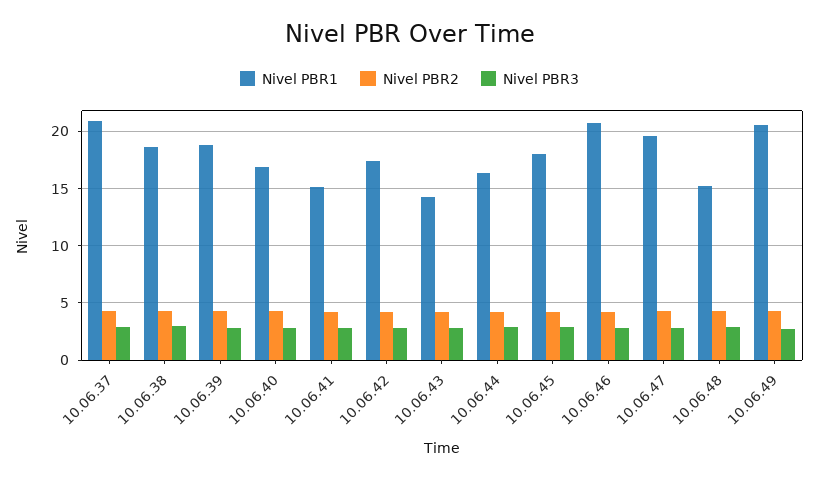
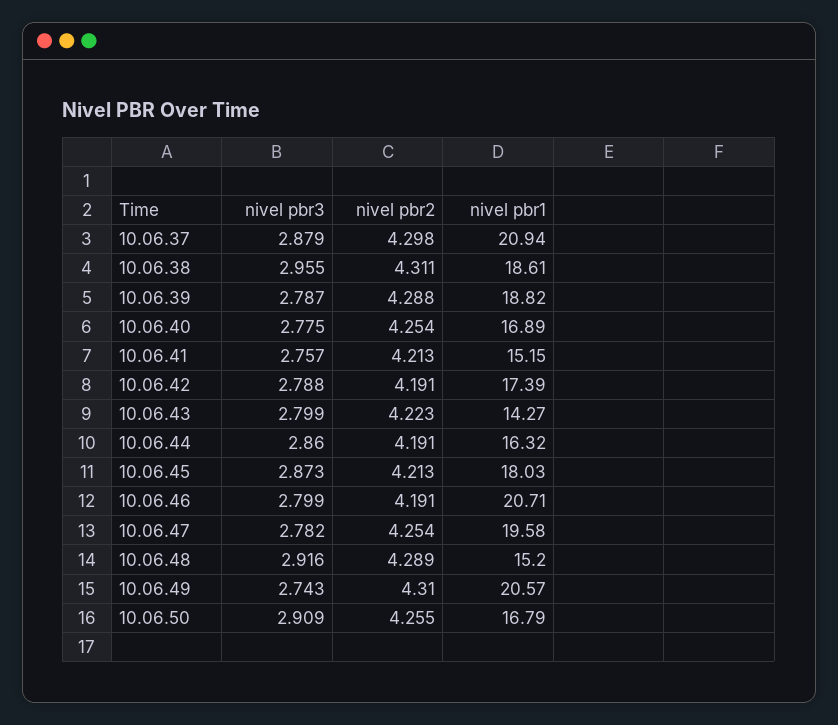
Nivel PBR3, 10.06.50: none -> 2.909
Nivel PBR2, 10.06.50: none -> 4.255
Nivel PBR1, 10.06.50: none -> 16.79

